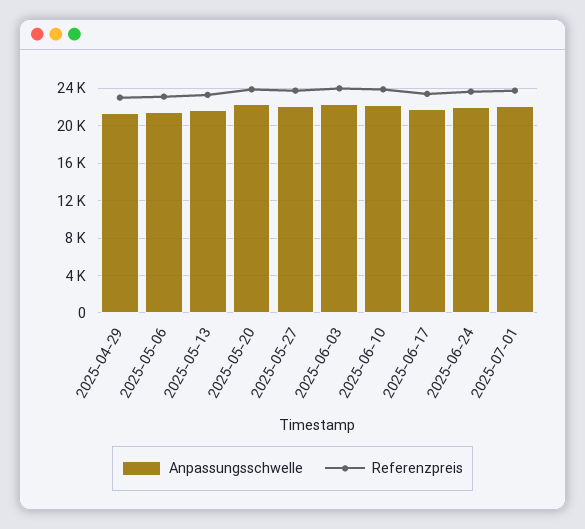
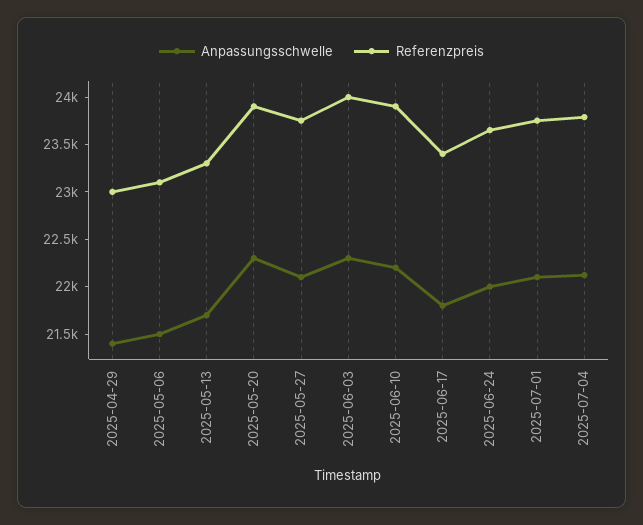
Anpassungsschwelle, 2025-07-04: none -> 22100
Referenzpreis, 2025-07-04: none -> 23800

